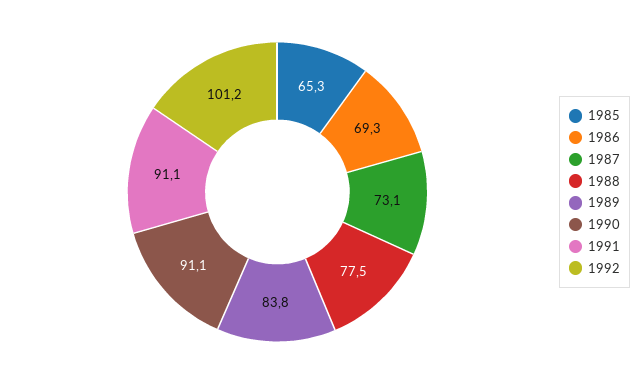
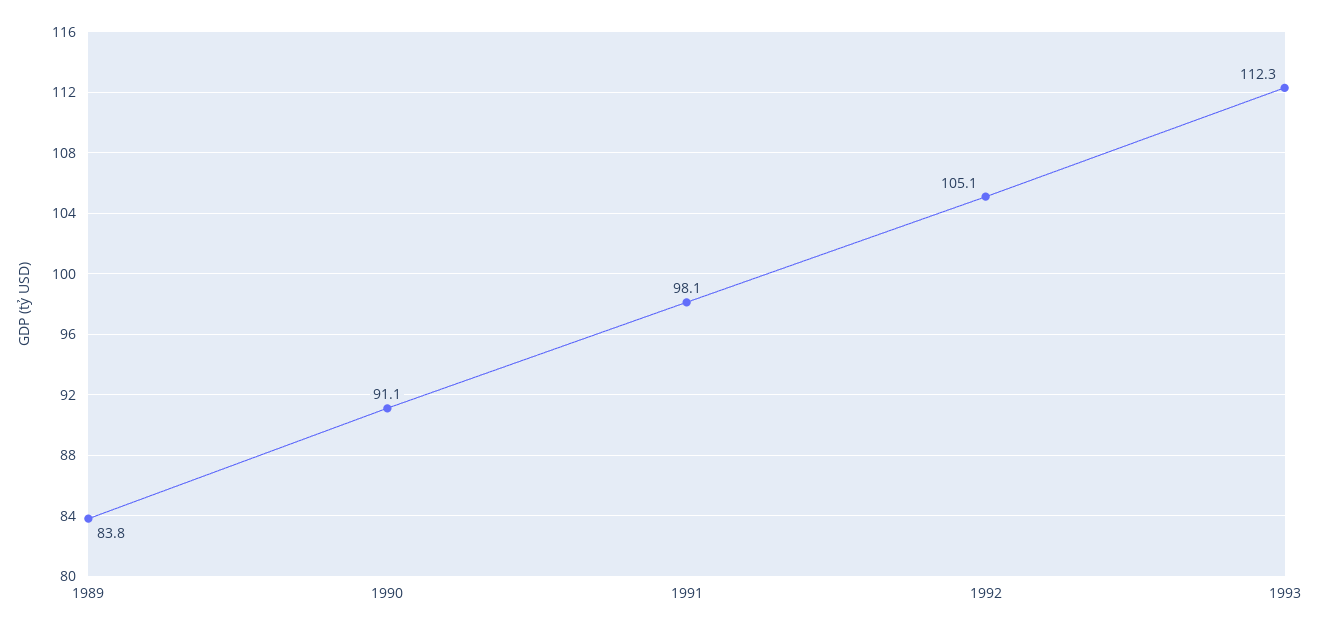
1985: 65.3 -> none
1986: 69.3 -> none
1987: 73.1 -> none
1988: 77.5 -> none
1991: 91.1 -> 98.1
1992: 101.2 -> 105.1
1993: none -> 112.3

